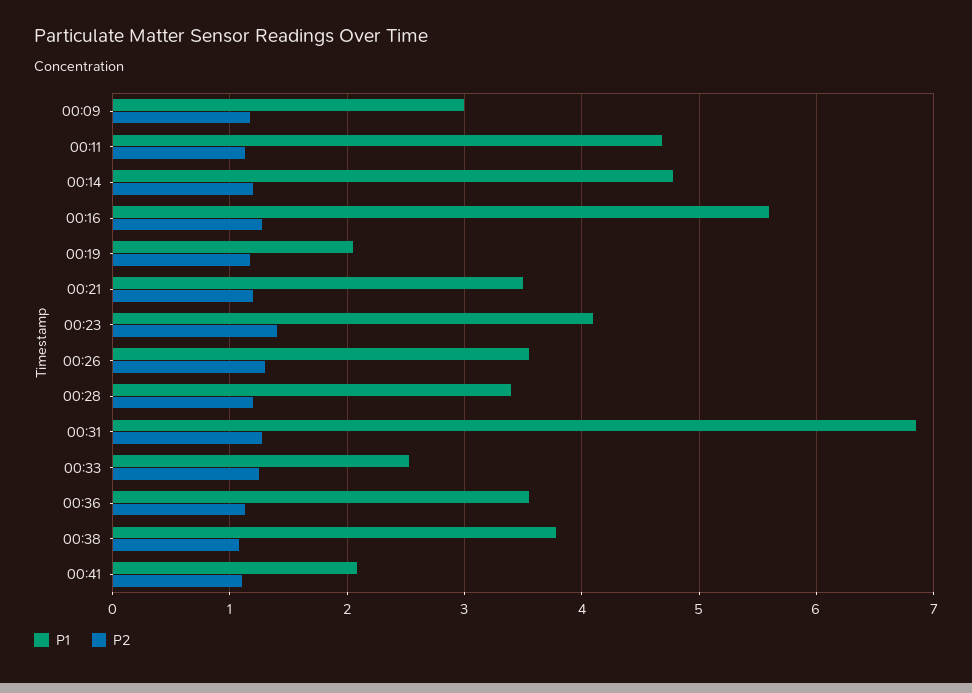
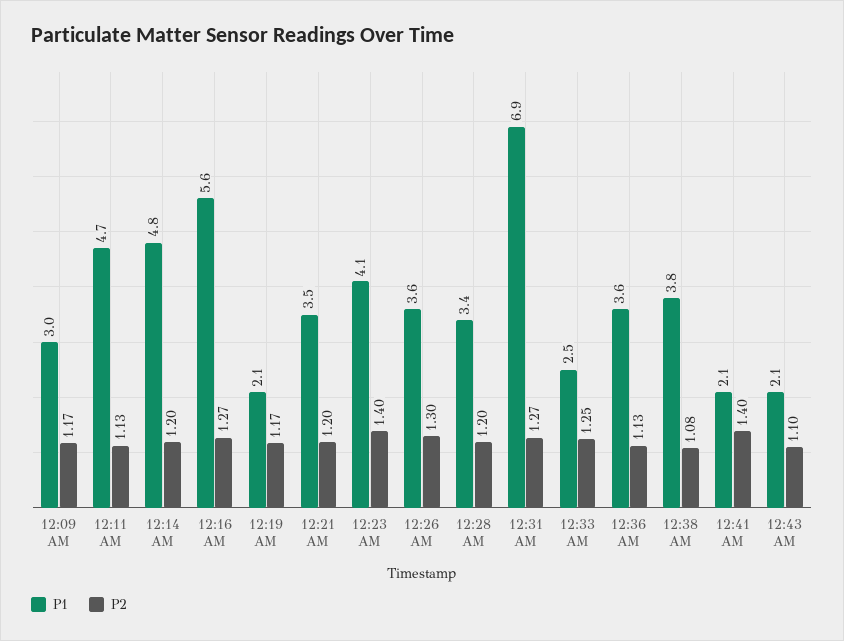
P2, 00:41: 1.1 -> 1.4
P1, 12:43 AM: none -> 2.1
P2, 12:43 AM: none -> 1.1

